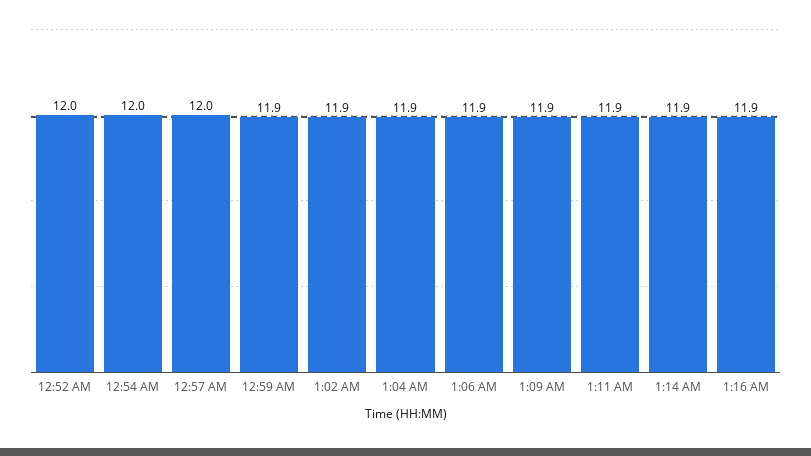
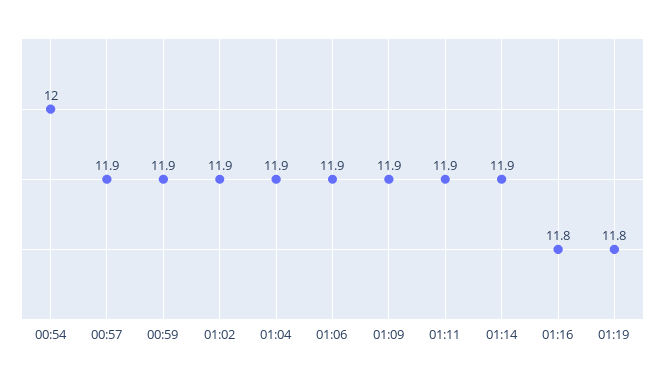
12:52 AM: 12 -> none
12:57 AM: 12 -> 11.9
1:16 AM: 11.9 -> 11.8
01:19: none -> 11.8

